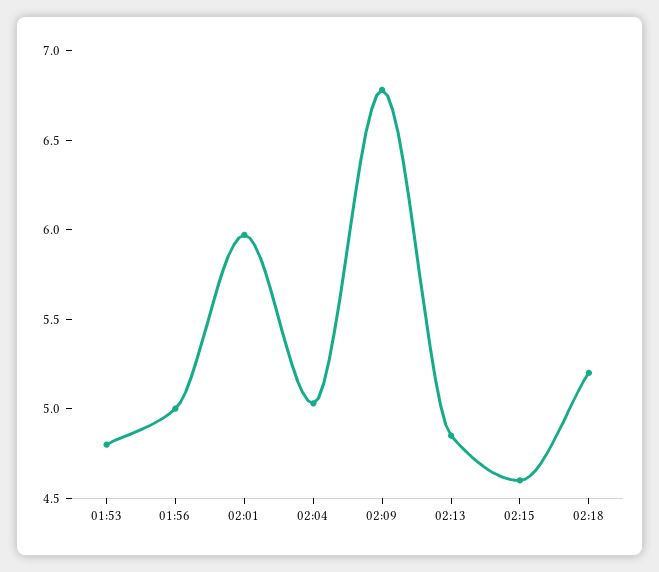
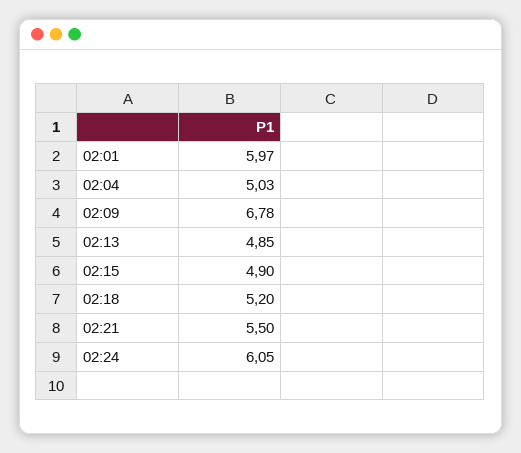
01:53: 4.8 -> none
01:56: 5 -> none
02:15: 4.6 -> 4.9
02:21: none -> 5.5
02:24: none -> 6.05

